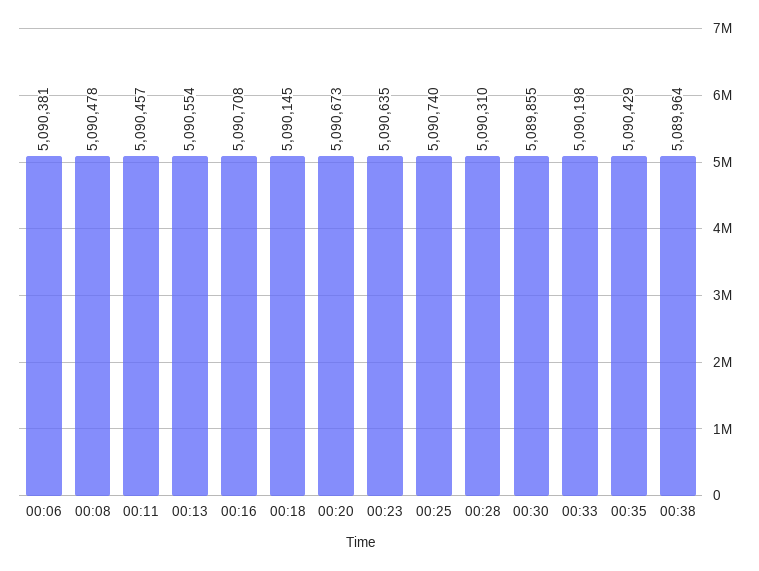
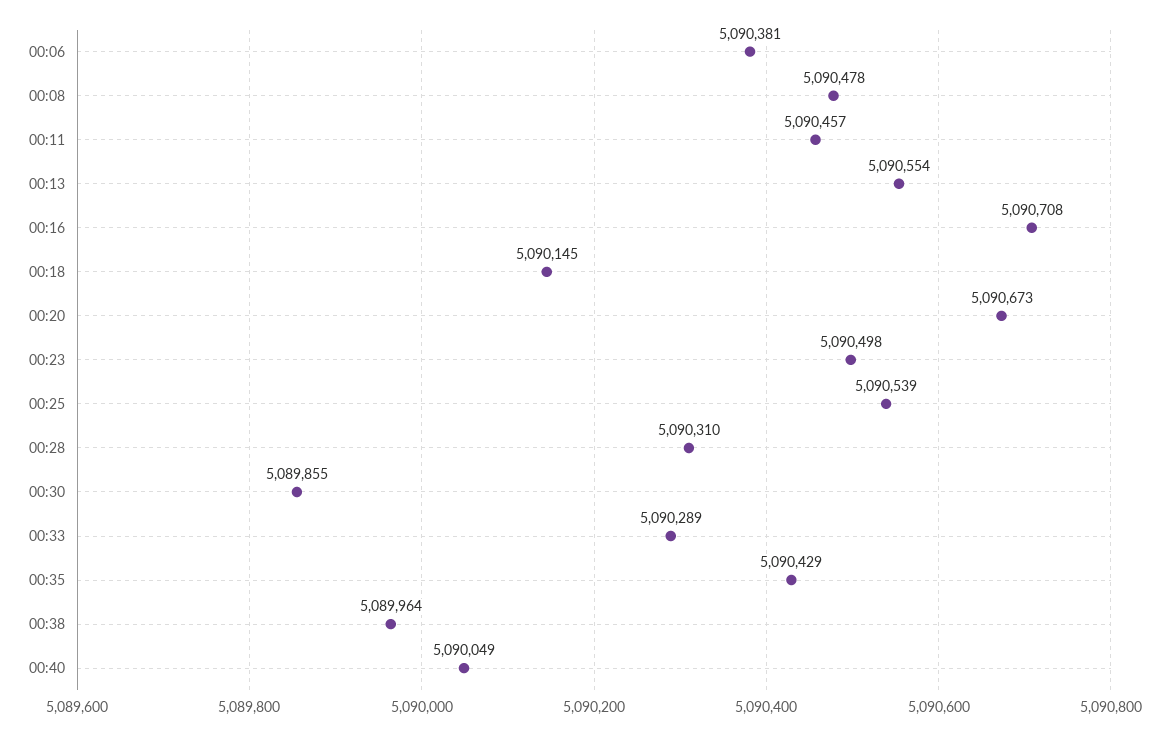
00:23: 5090635 -> 5090498
00:25: 5090740 -> 5090539
00:33: 5090198 -> 5090289
00:40: none -> 5090049

